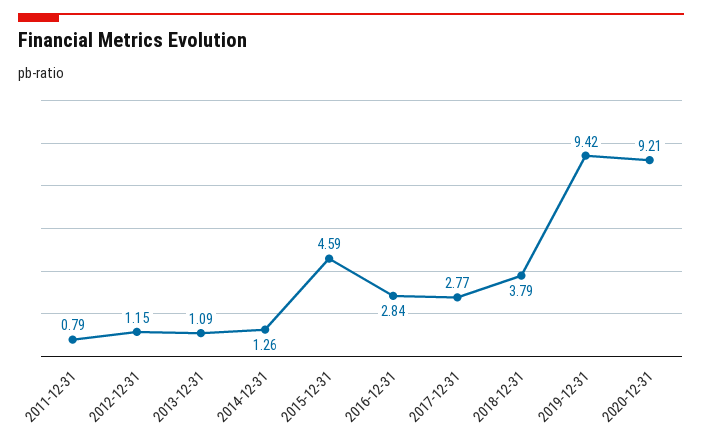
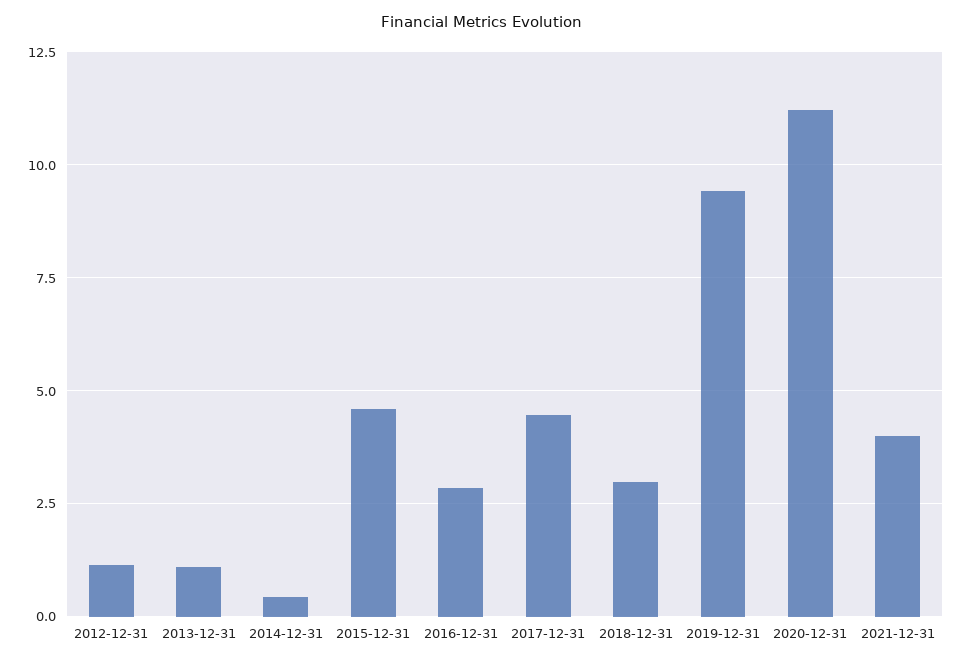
2011-12-31: 0.79 -> none
2014-12-31: 1.26 -> 0.5
2017-12-31: 2.77 -> 4.5
2018-12-31: 3.79 -> 3
2020-12-31: 9.21 -> 11.25
2021-12-31: none -> 4

